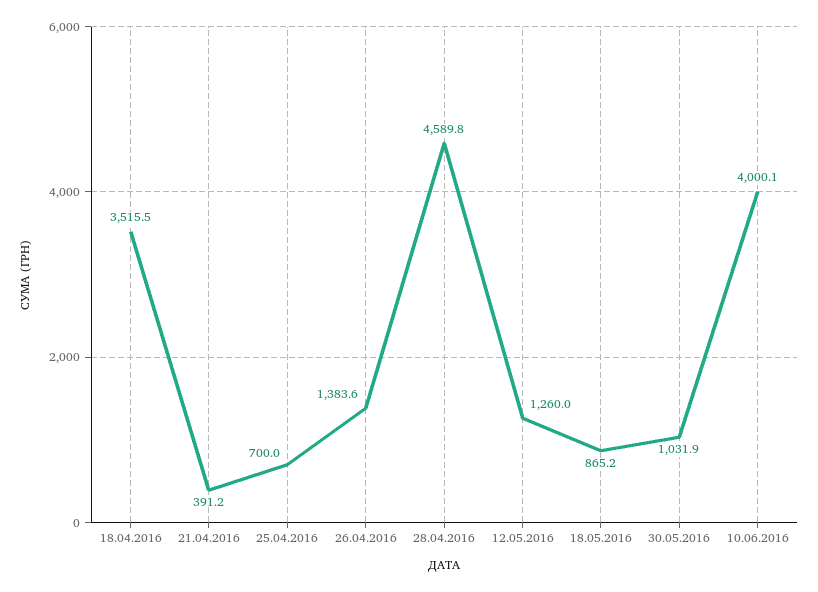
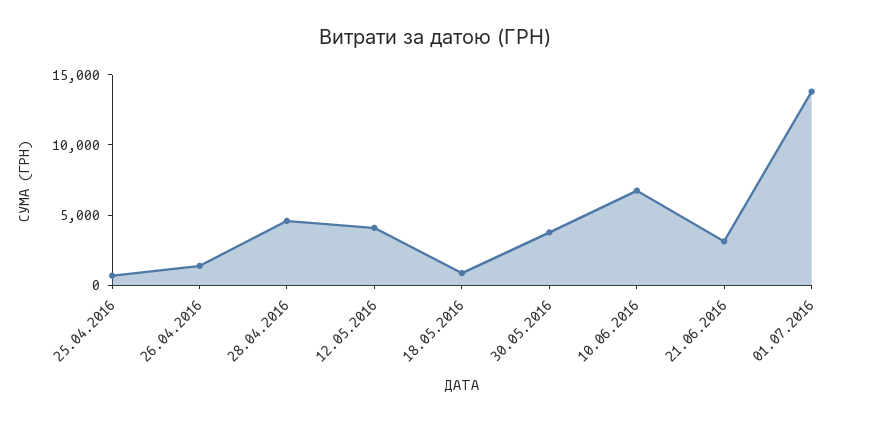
18.04.2016: 3515.5 -> none
21.04.2016: 391.2 -> none
12.05.2016: 1260 -> 4000
30.05.2016: 1031.9 -> 4000
10.06.2016: 4000.1 -> 7000
21.06.2016: none -> 3000
01.07.2016: none -> 14000

